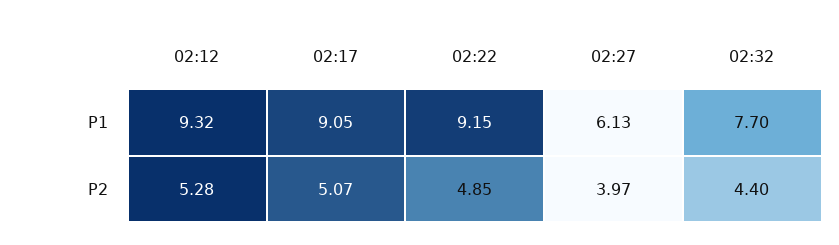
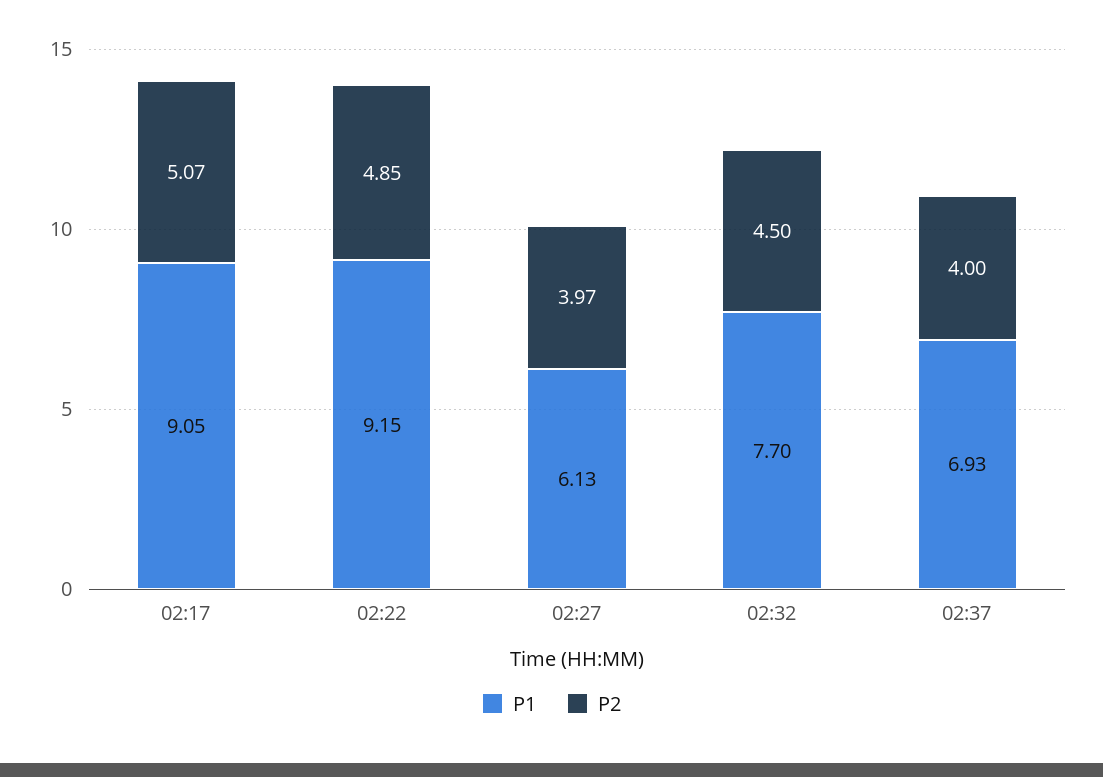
P1, 02:12: 9.32 -> none
P2, 02:12: 5.28 -> none
P2, 02:32: 4.4 -> 4.5
P1, 02:37: none -> 6.93
P2, 02:37: none -> 4

